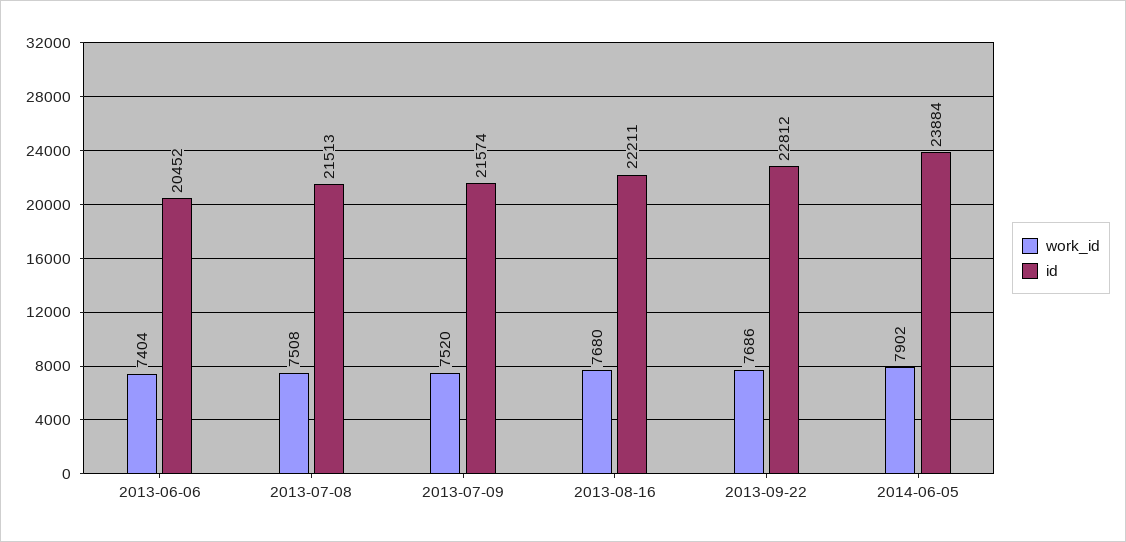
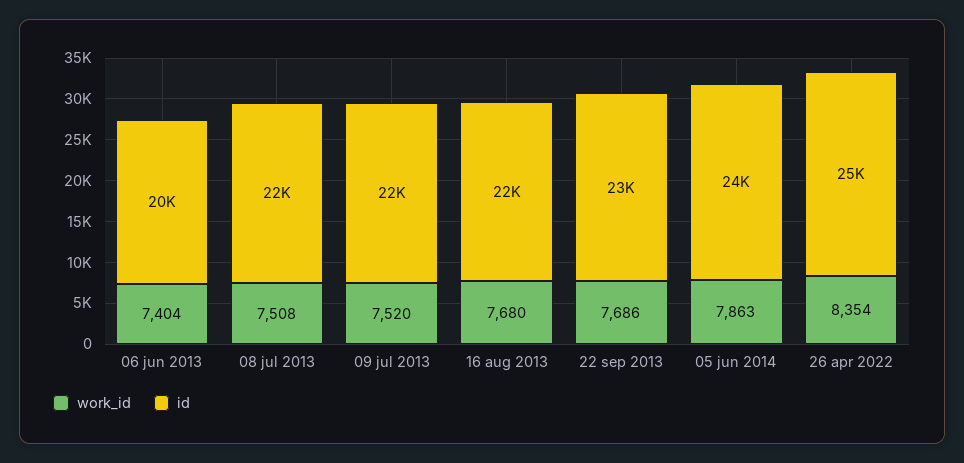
work_id, 2014-06-05: 7902 -> 7863
work_id, 26 apr 2022: none -> 8354
id, 26 apr 2022: none -> 25000

